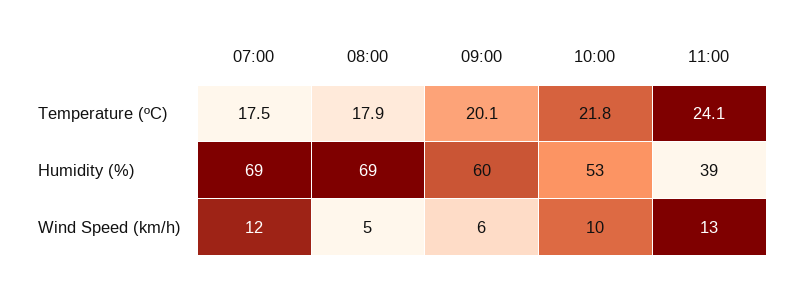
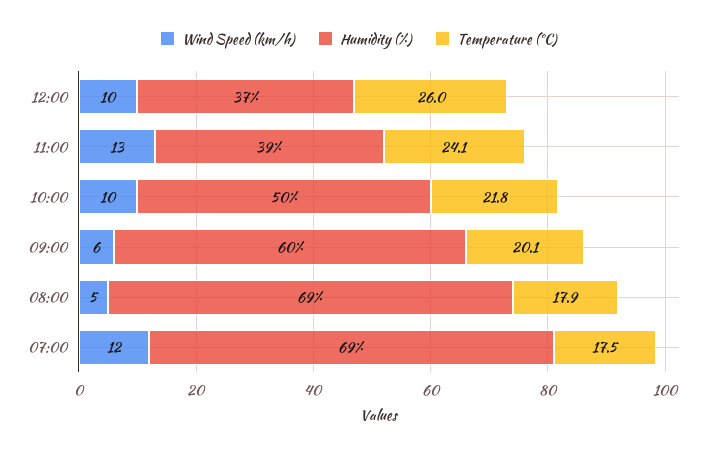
Humidity (%), 10:00: 53 -> 50
Wind Speed (km/h), 12:00: none -> 10
Humidity (%), 12:00: none -> 37
Temperature (ºC), 12:00: none -> 26

